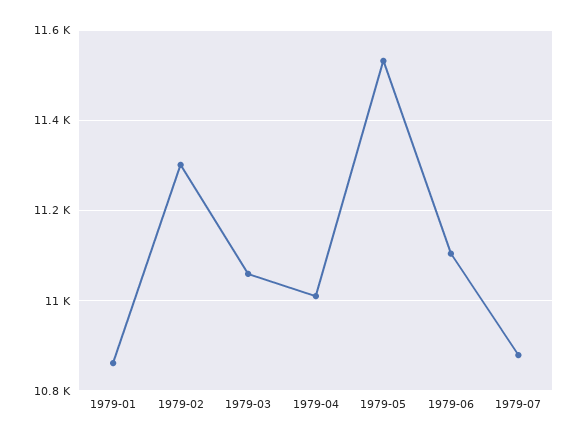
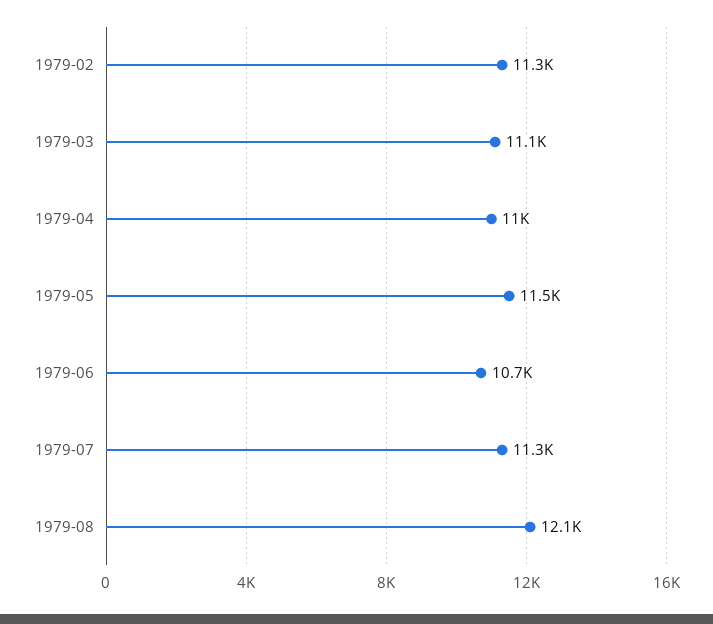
1979-01: 10860 -> none
1979-06: 11100 -> 10700
1979-07: 10880 -> 11300
1979-08: none -> 12100

